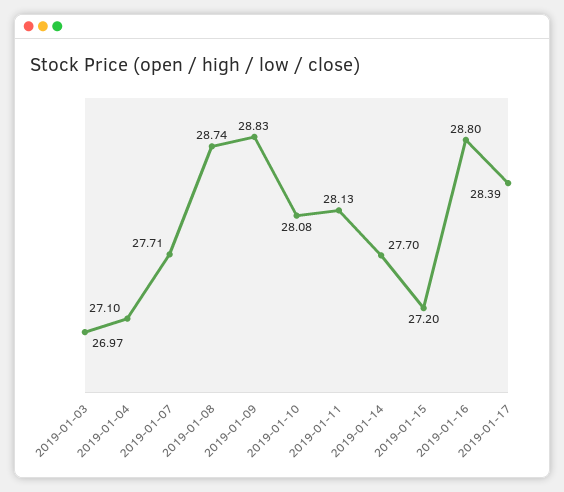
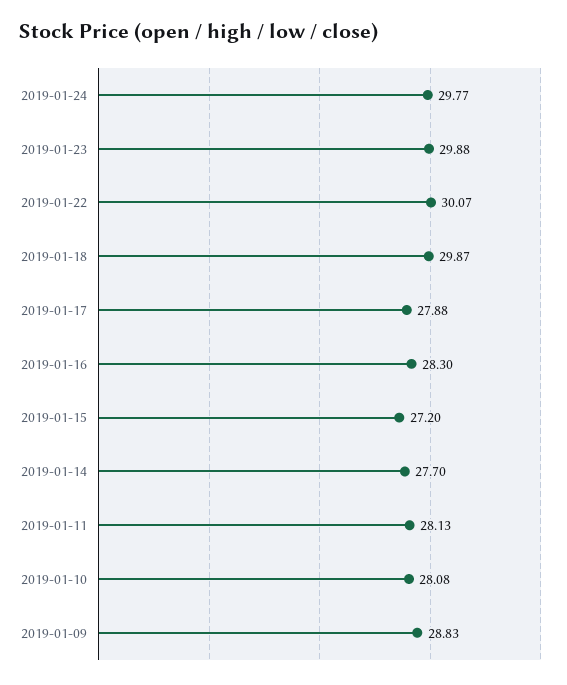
2019-01-03: 26.97 -> none
2019-01-04: 27.1 -> none
2019-01-07: 27.71 -> none
2019-01-08: 28.74 -> none
2019-01-16: 28.8 -> 28.3
2019-01-17: 28.39 -> 27.88
2019-01-24: none -> 29.77
2019-01-23: none -> 29.88
2019-01-22: none -> 30.07
2019-01-18: none -> 29.87

